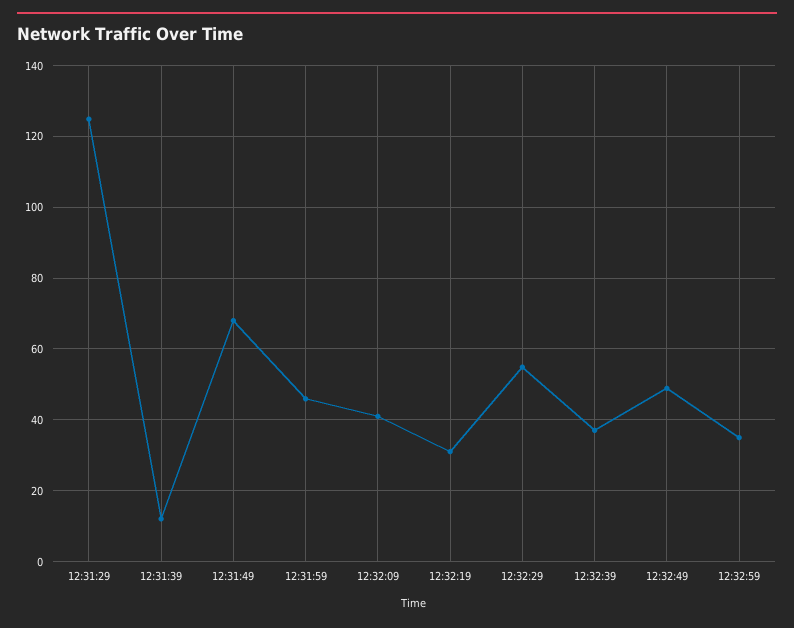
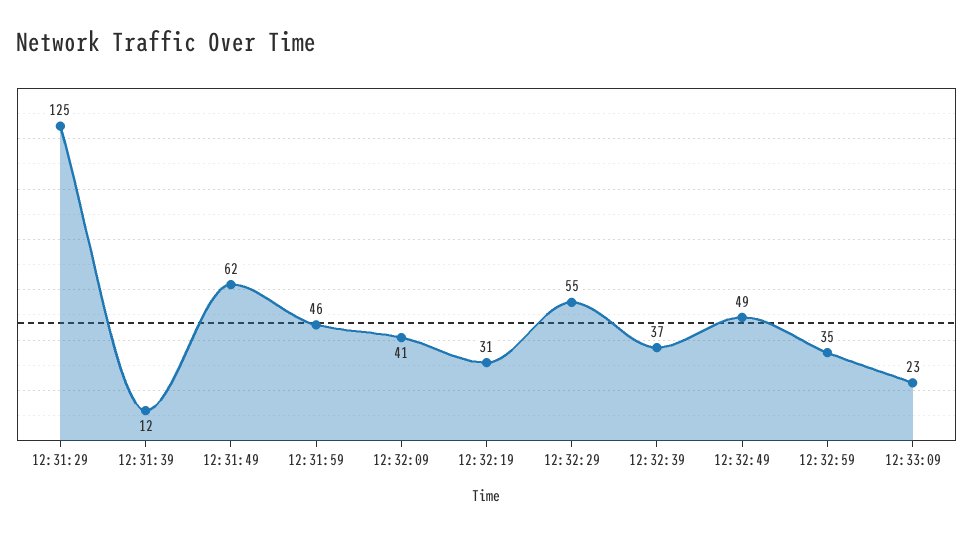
12:31:49: 68 -> 62
12:33:09: none -> 23

